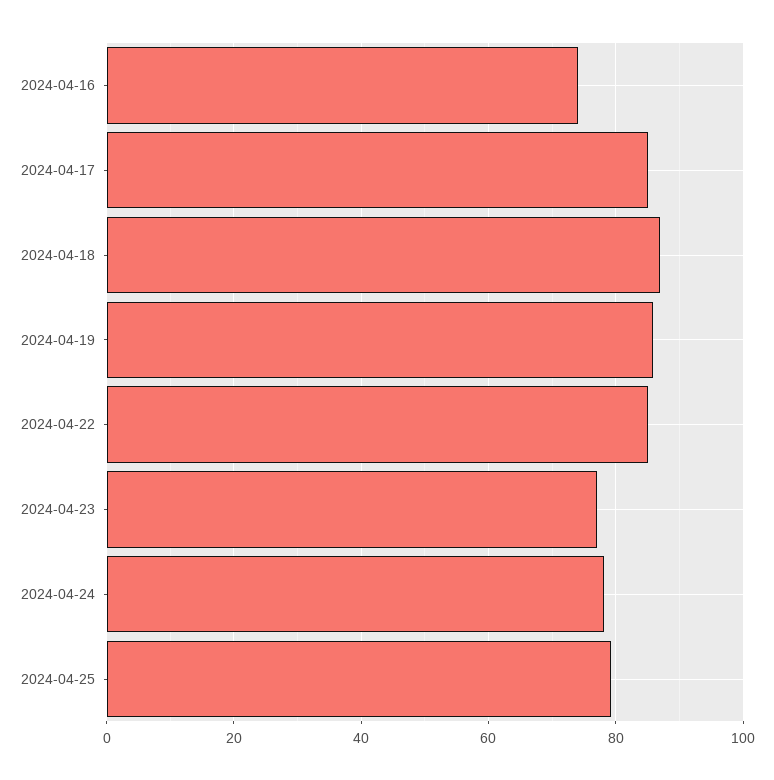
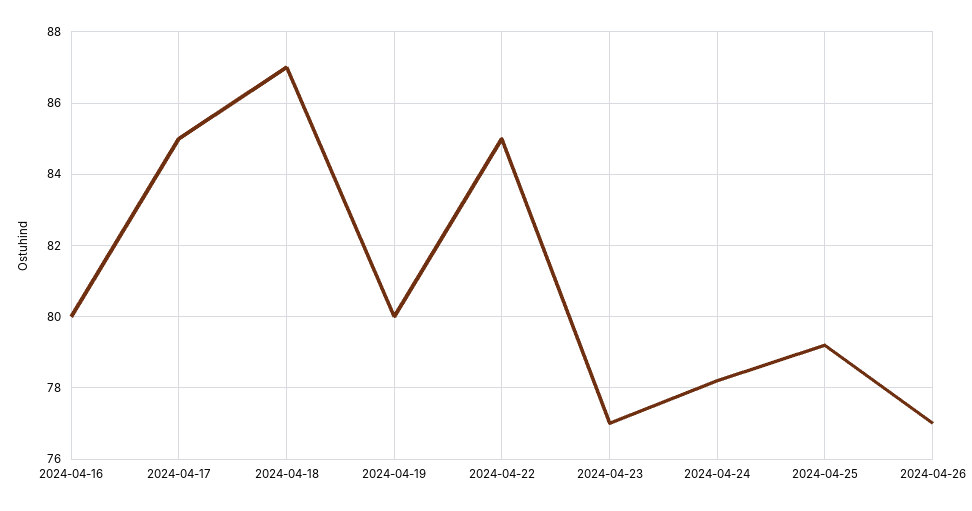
2024-04-16: 74 -> 80
2024-04-19: 86 -> 80
2024-04-26: none -> 77

